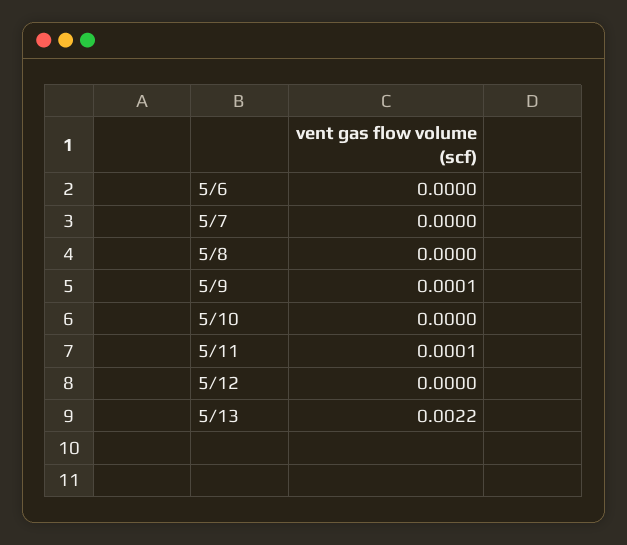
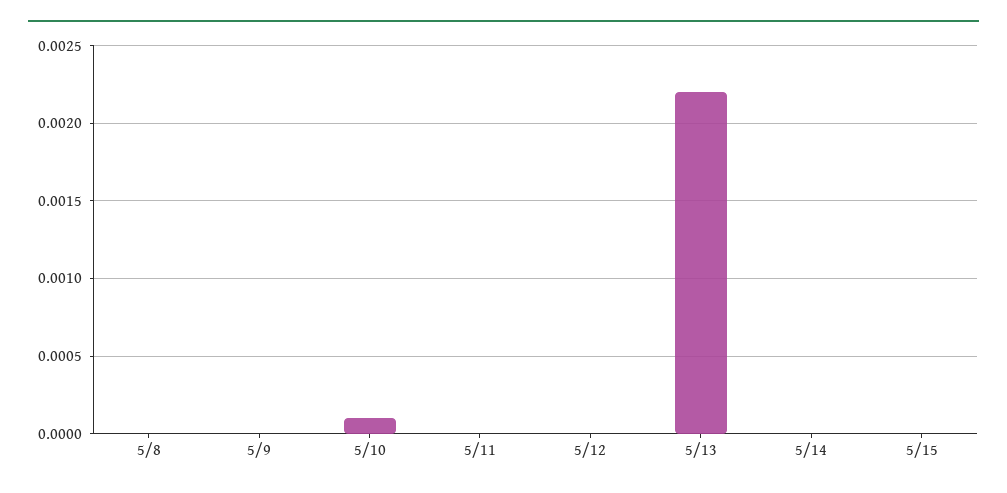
5/6: 0 -> none
5/7: 0 -> none
5/9: 0.0001 -> 0
5/10: 0 -> 0.0001
5/11: 0.0001 -> 0
5/14: none -> 0
5/15: none -> 0

